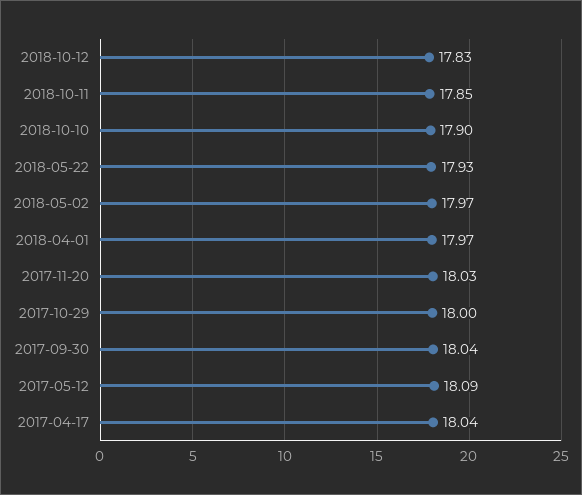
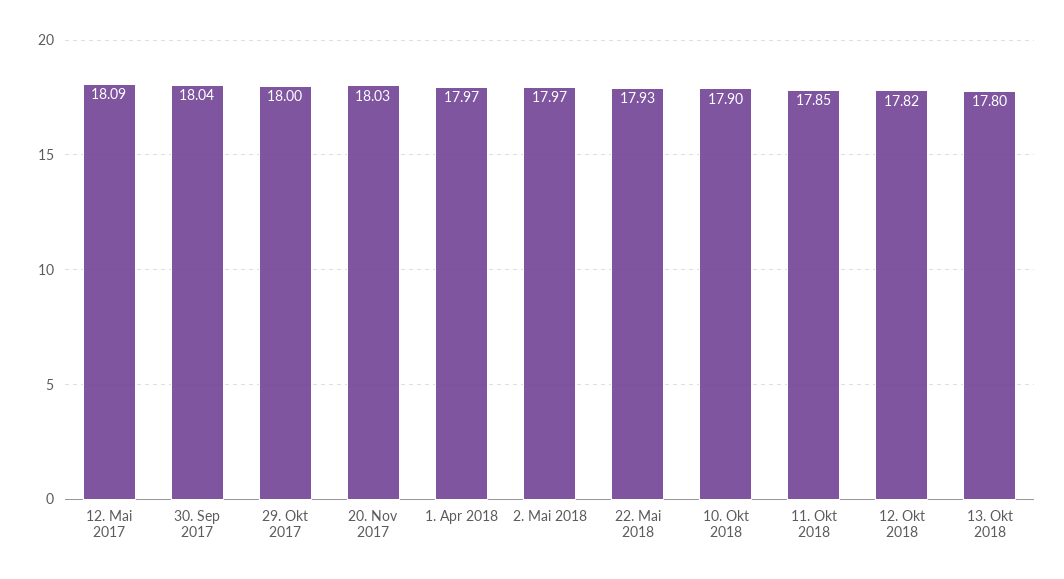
2018-10-12: 17.83 -> 17.82
2017-04-17: 18.04 -> none
13. Okt 2018: none -> 17.8

